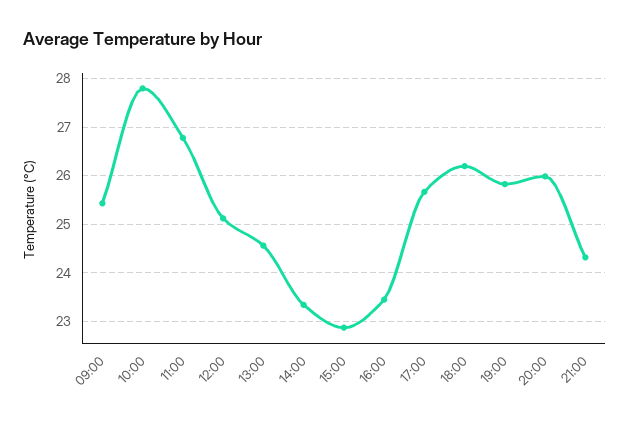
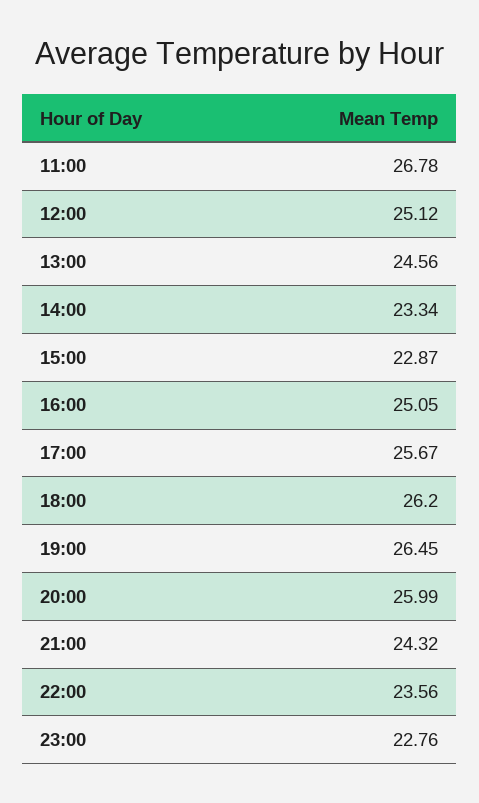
09:00: 25.4 -> none
10:00: 27.8 -> none
16:00: 23.4 -> 25.05
19:00: 25.8 -> 26.45
22:00: none -> 23.56
23:00: none -> 22.76

